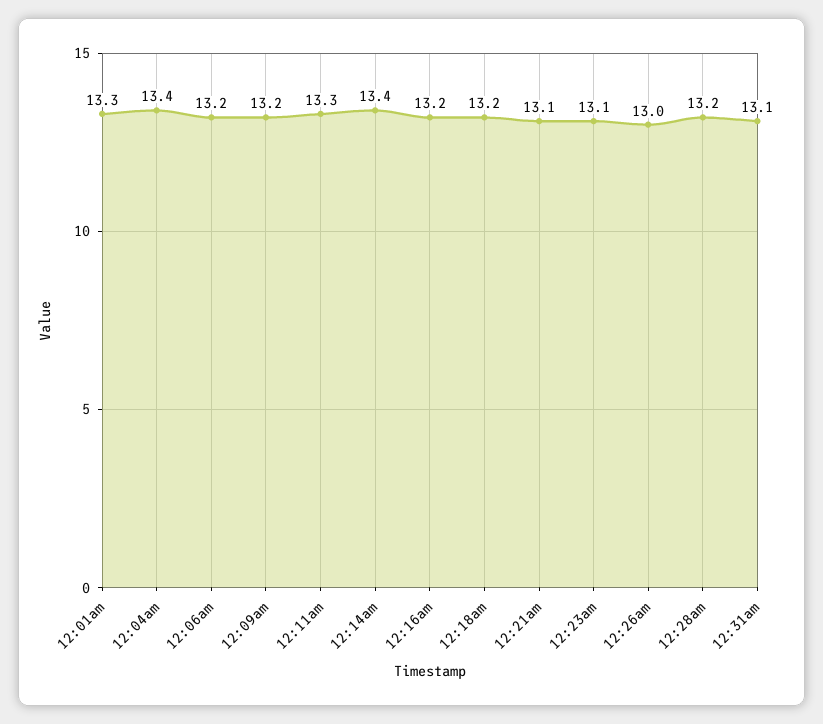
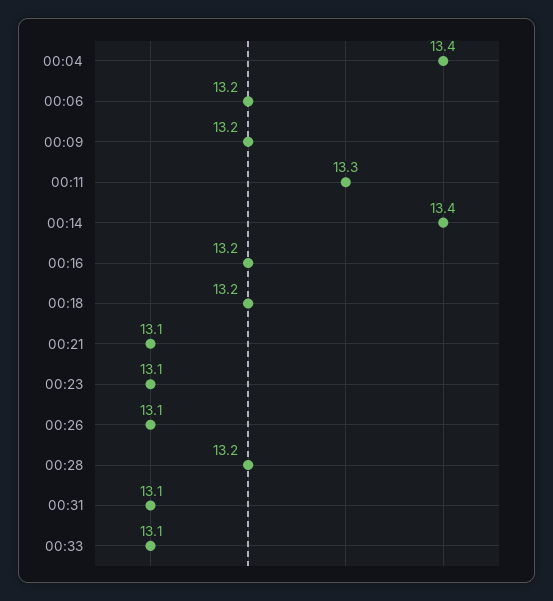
12:01am: 13.3 -> none
12:26am: 13 -> 13.1
00:33: none -> 13.1

